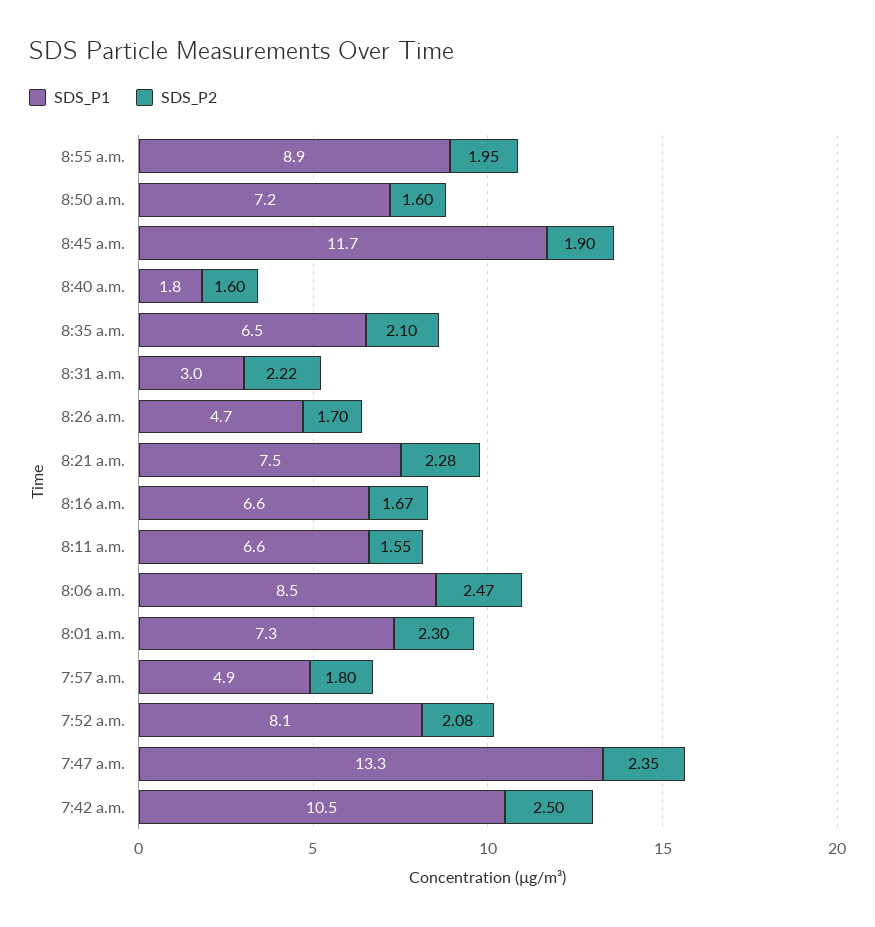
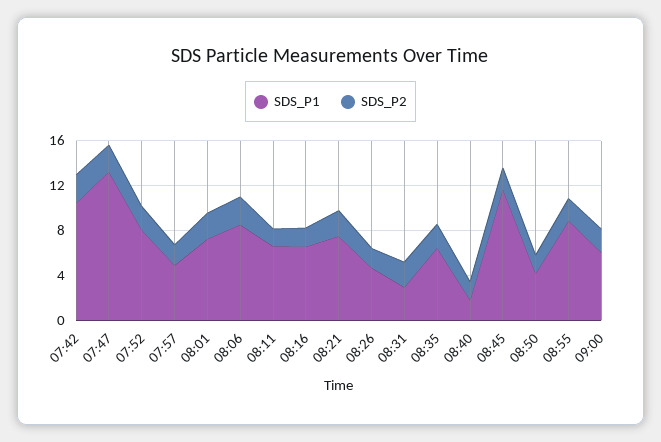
SDS_P1, 8:50 a.m.: 7.2 -> 4
SDS_P1, 09:00: none -> 6
SDS_P2, 09:00: none -> 2

